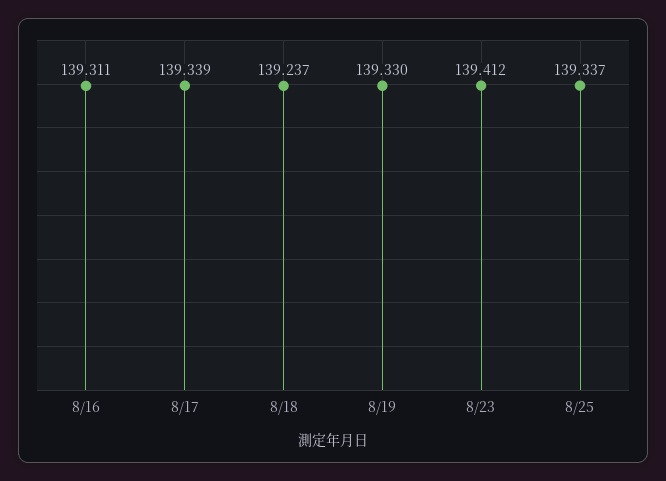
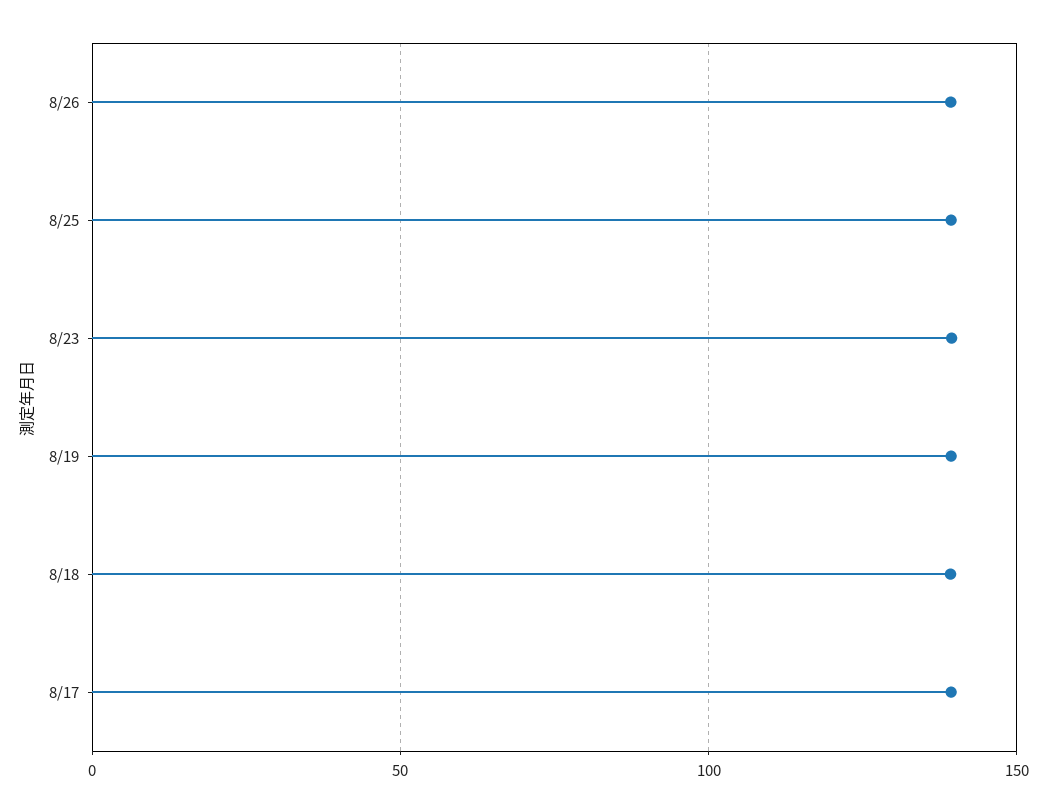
8/16: 139.311 -> none
8/26: none -> 140

